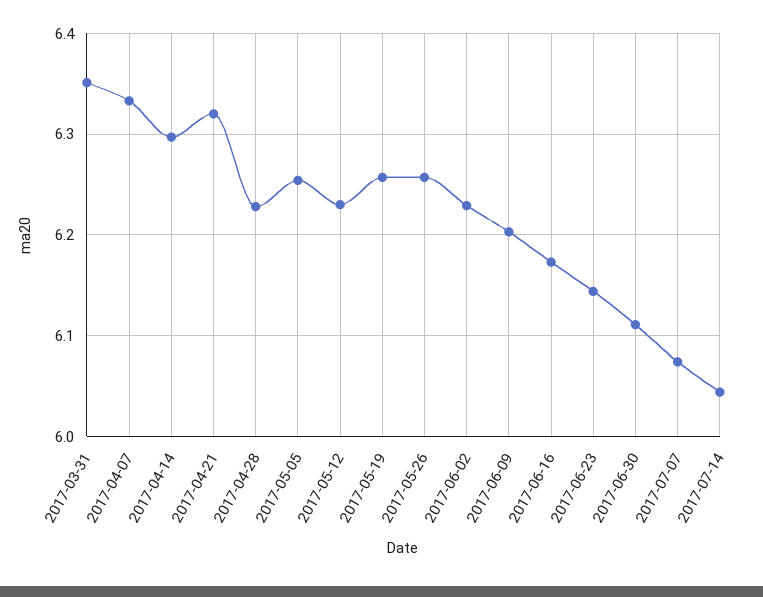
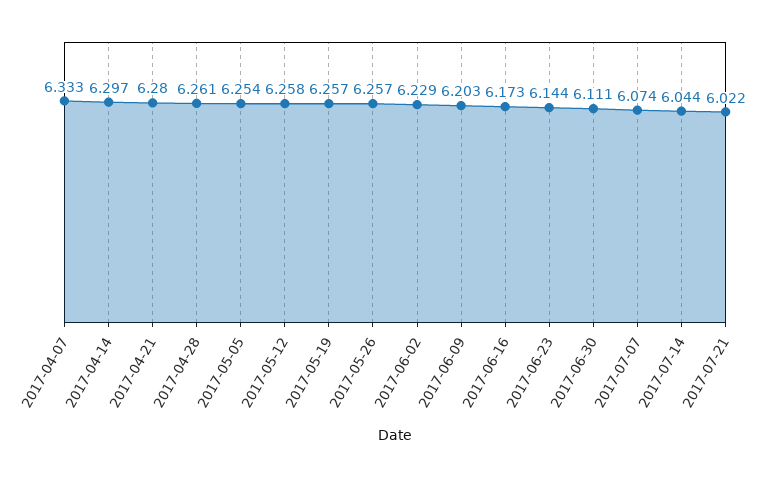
2017-03-31: 6.35 -> none
2017-04-21: 6.32 -> 6.28
2017-04-28: 6.23 -> 6.261
2017-05-12: 6.23 -> 6.258
2017-07-21: none -> 6.022

